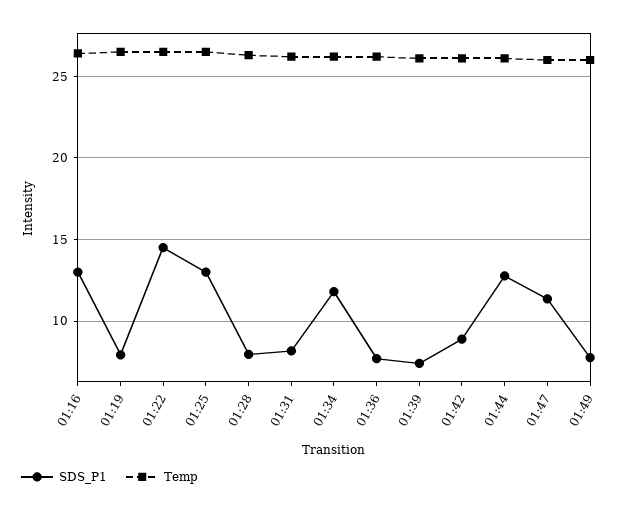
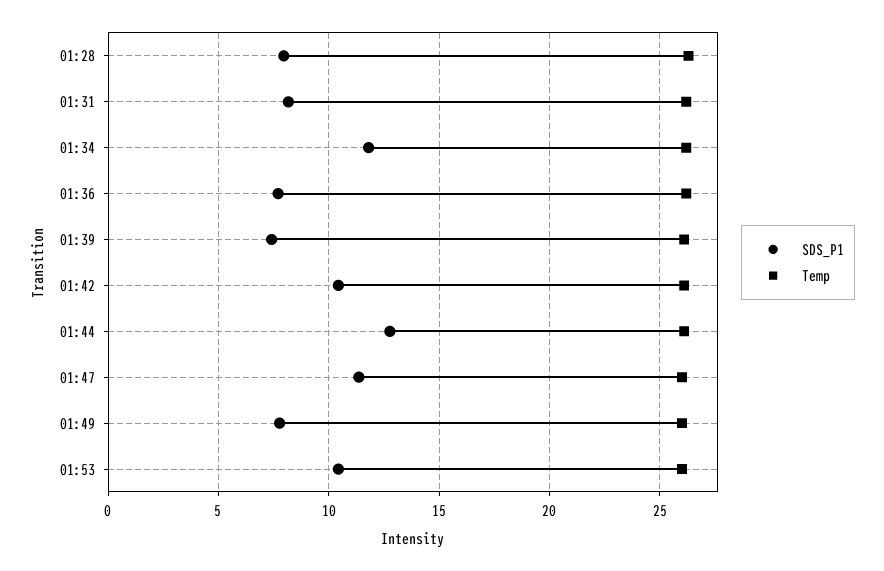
SDS_P1, 01:16: 13 -> none
Temp, 01:16: 26.5 -> none
SDS_P1, 01:19: 8 -> none
Temp, 01:19: 26.5 -> none
SDS_P1, 01:22: 14.5 -> none
Temp, 01:22: 26.5 -> none
SDS_P1, 01:25: 13 -> none
Temp, 01:25: 26.5 -> none
SDS_P1, 01:42: 9 -> 10.5
SDS_P1, 01:53: none -> 10.5
Temp, 01:53: none -> 26

